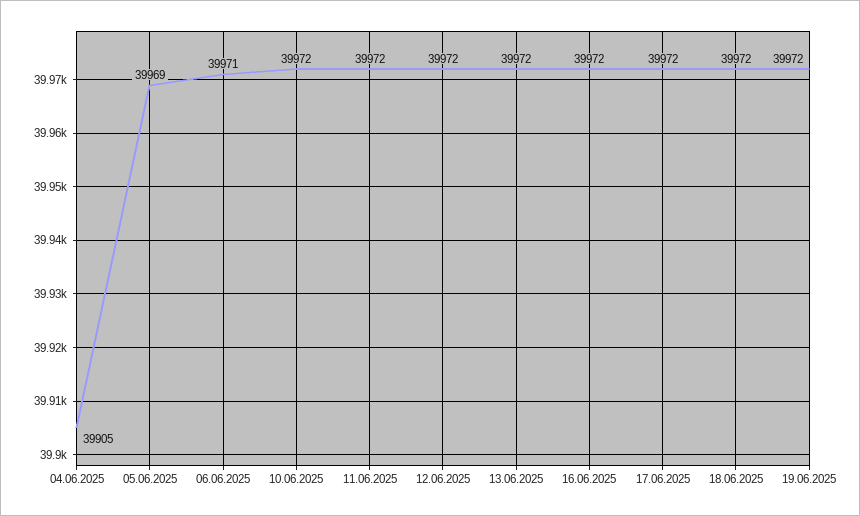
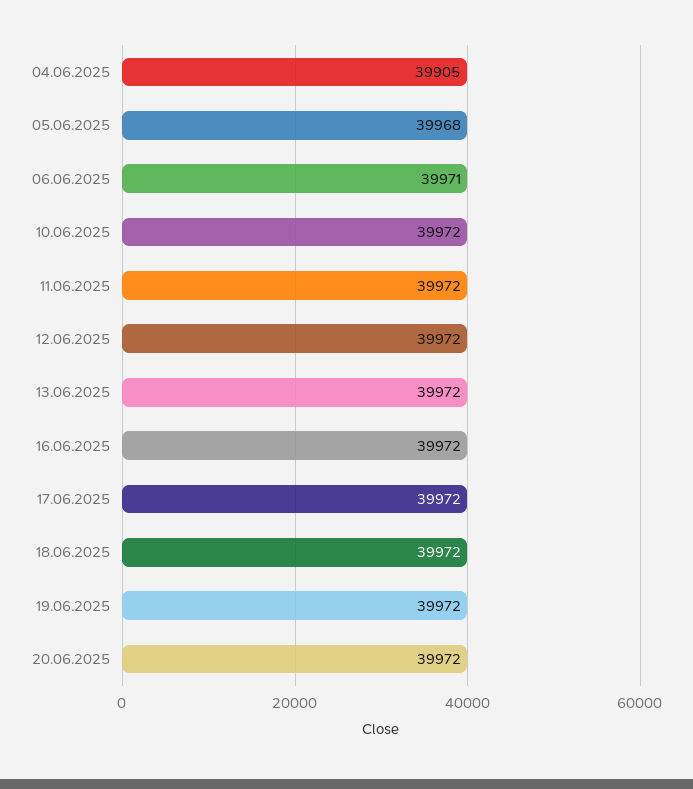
05.06.2025: 39969 -> 39968
20.06.2025: none -> 39972

